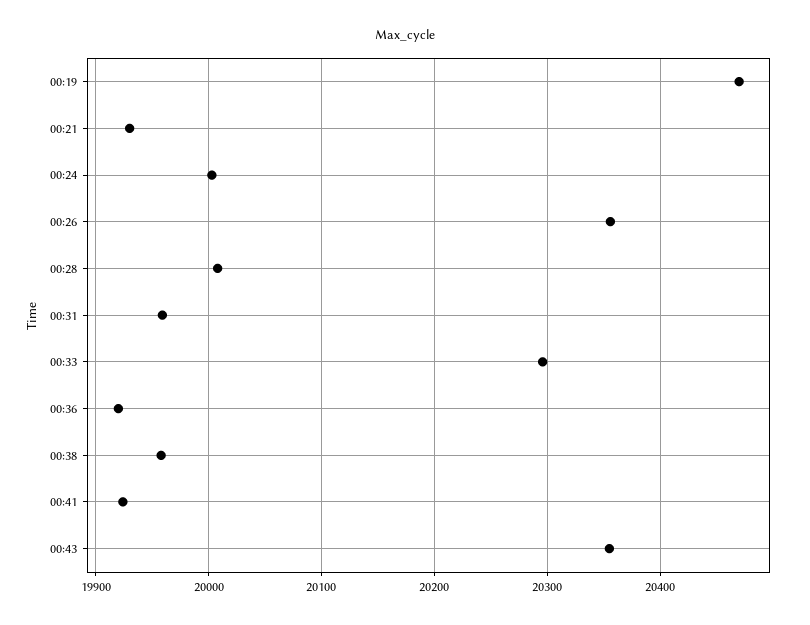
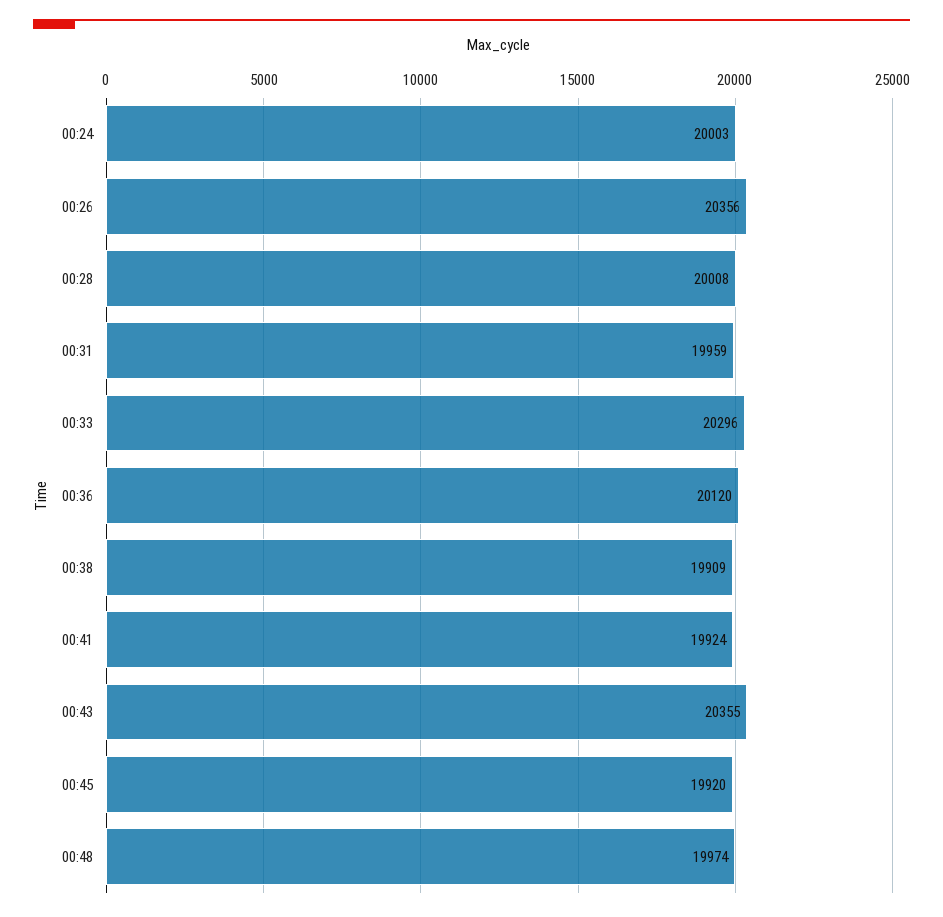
00:19: 20470 -> none
00:21: 19930 -> none
00:36: 19920 -> 20120
00:38: 19960 -> 19909
00:45: none -> 19920
00:48: none -> 19974

